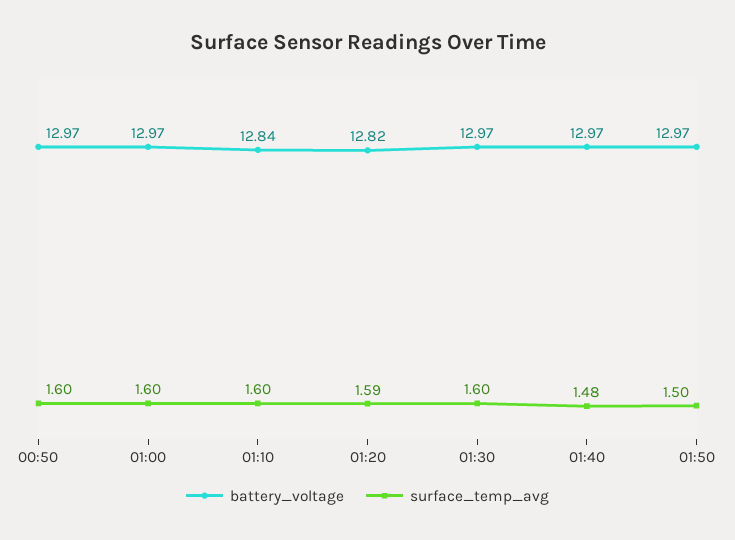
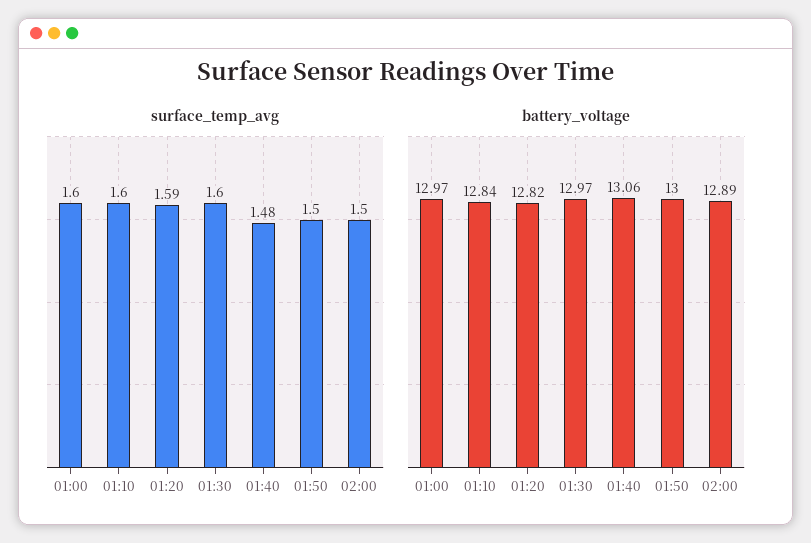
battery_voltage, 00:50: 12.97 -> none
surface_temp_avg, 00:50: 1.6 -> none
battery_voltage, 01:40: 12.97 -> 13.06
battery_voltage, 01:50: 12.97 -> 13
surface_temp_avg, 02:00: none -> 1.5
battery_voltage, 02:00: none -> 12.89

